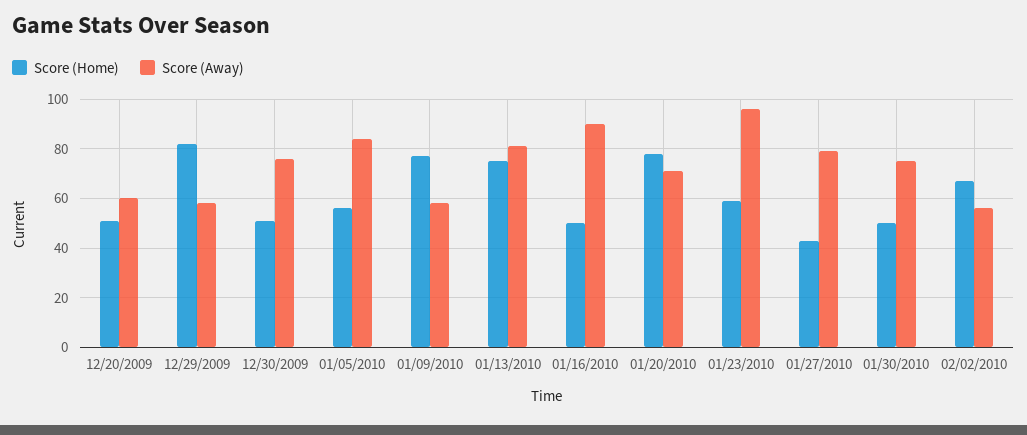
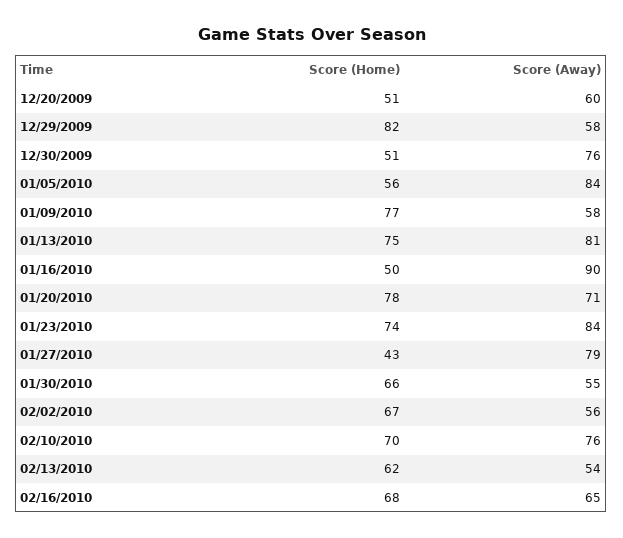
Score (Home), 01/23/2010: 60 -> 74
Score (Away), 01/23/2010: 95 -> 84
Score (Home), 01/30/2010: 50 -> 66
Score (Away), 01/30/2010: 75 -> 55
Score (Home), 02/10/2010: none -> 70
Score (Away), 02/10/2010: none -> 76
Score (Home), 02/13/2010: none -> 62
Score (Away), 02/13/2010: none -> 54
Score (Home), 02/16/2010: none -> 68
Score (Away), 02/16/2010: none -> 65

